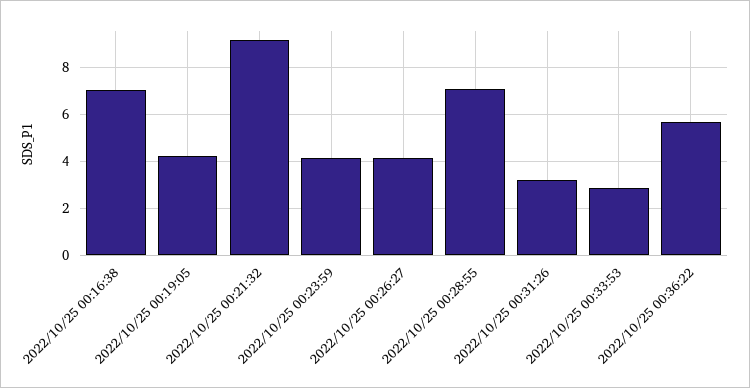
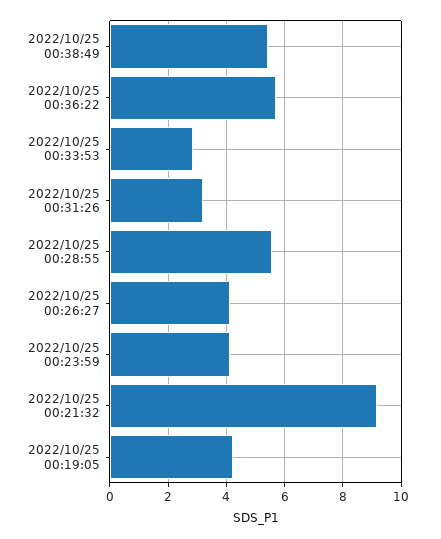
2022/10/25 00:16:38: 7 -> none
2022/10/25 00:28:55: 7 -> 5.5
2022/10/25 00:38:49: none -> 5.5

